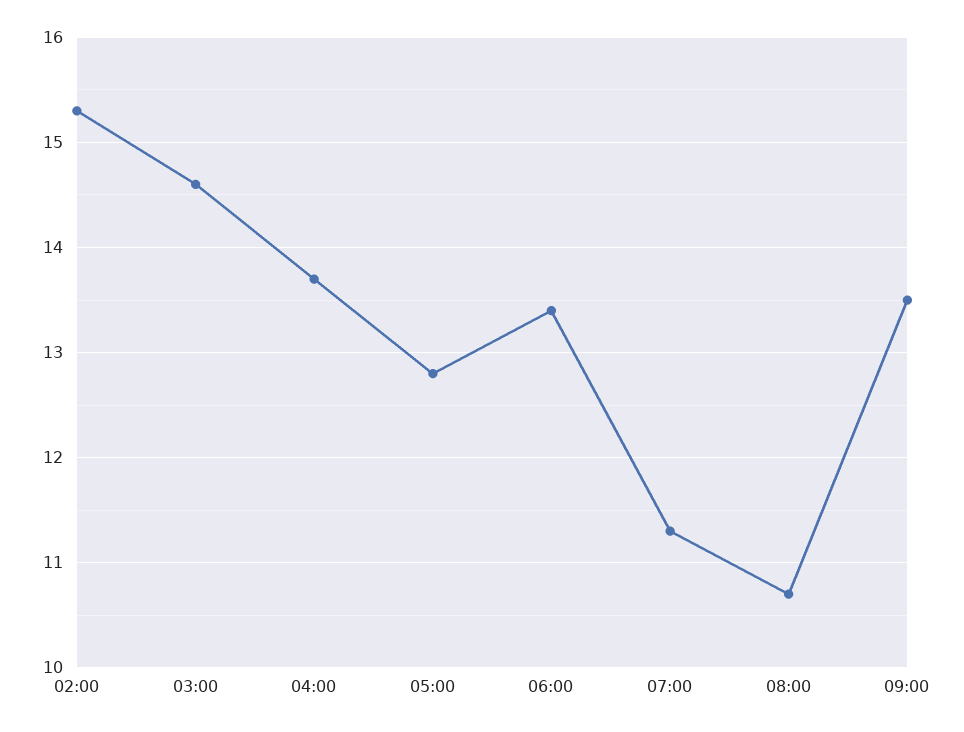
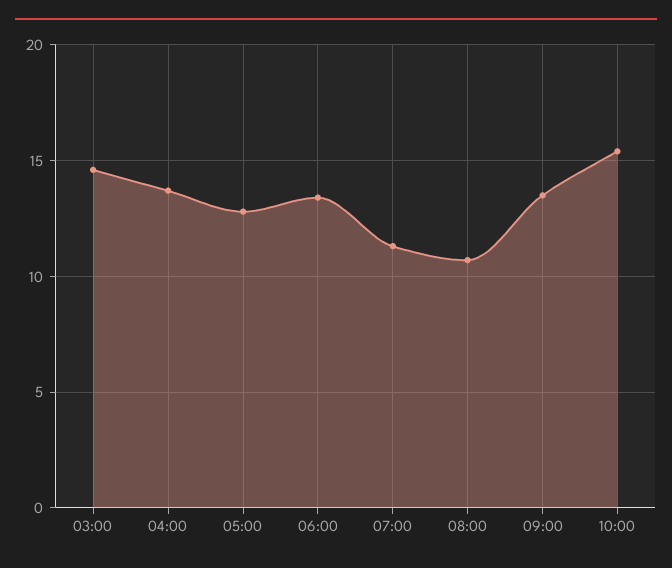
02:00: 15.3 -> none
10:00: none -> 15.5

